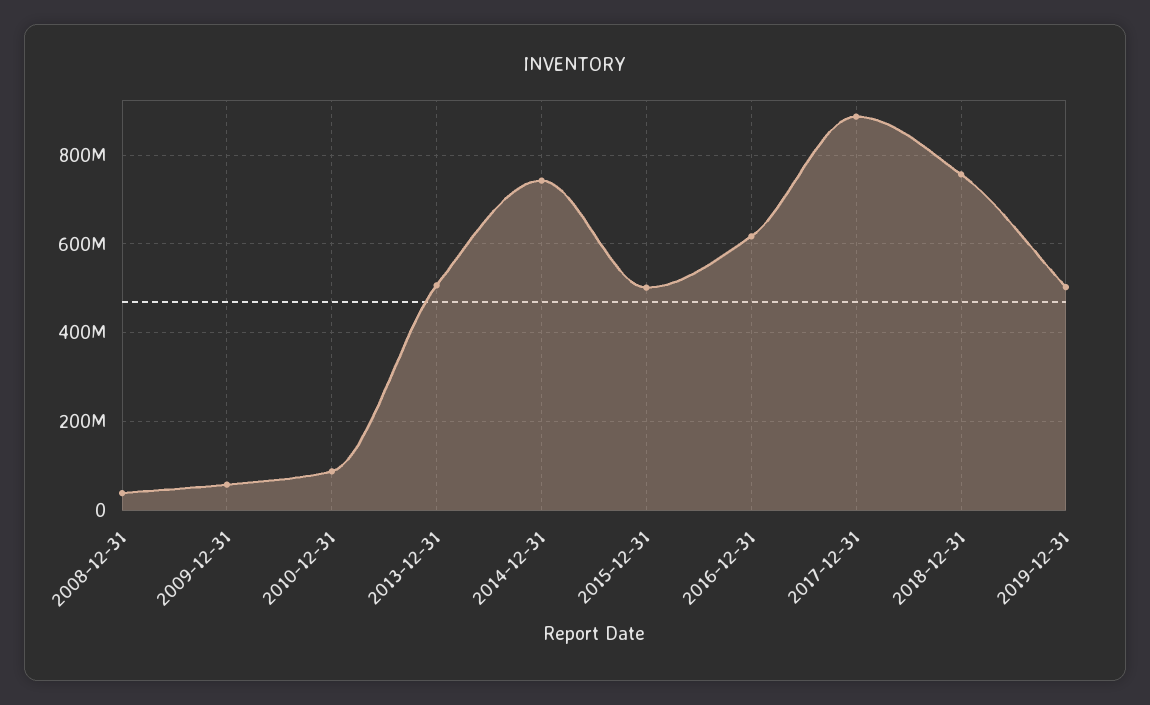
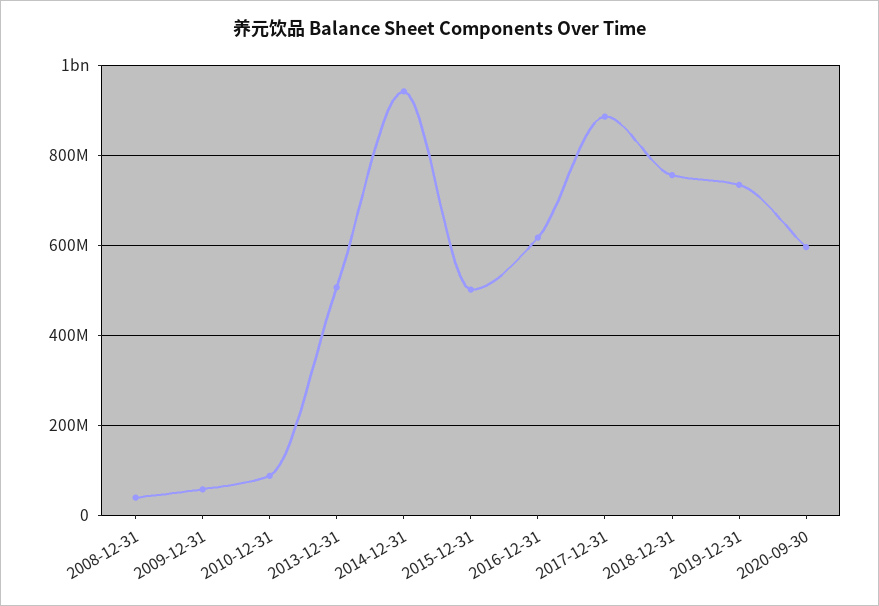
2014-12-31: 740000000 -> 940000000
2019-12-31: 500000000 -> 740000000
2020-09-30: none -> 600000000

